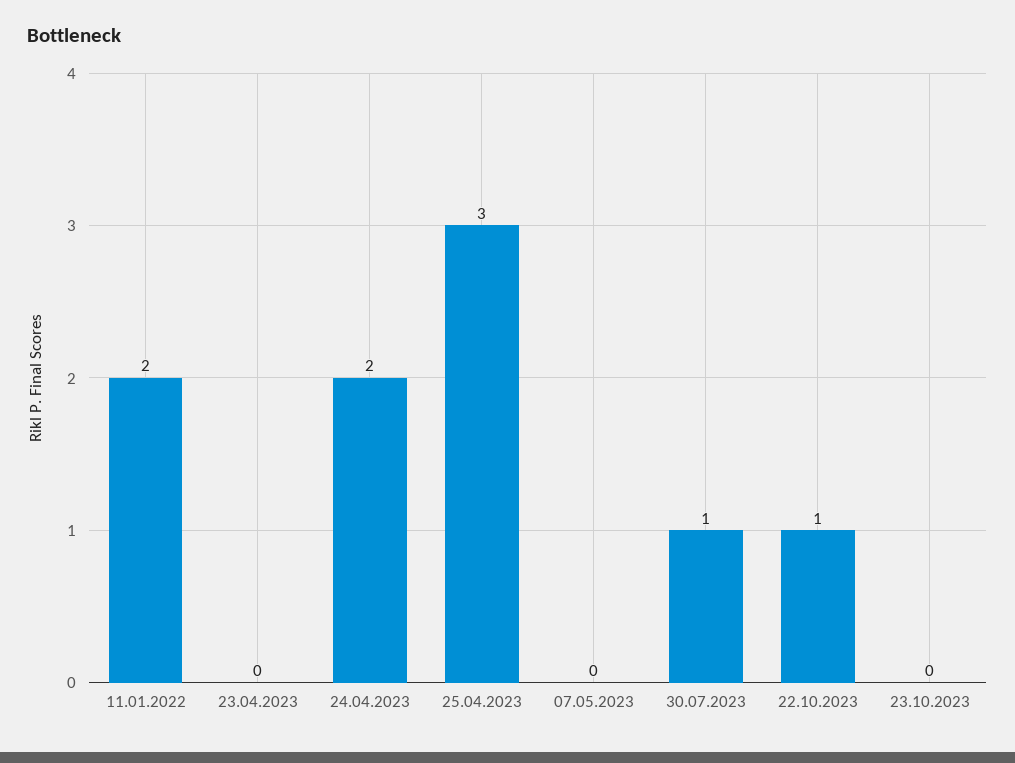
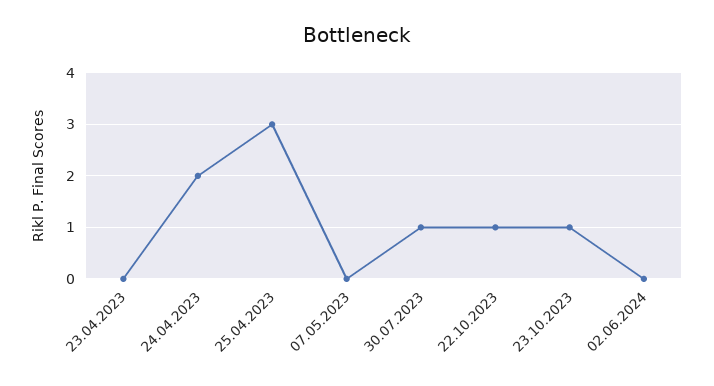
11.01.2022: 2 -> none
23.10.2023: 0 -> 1
02.06.2024: none -> 0

